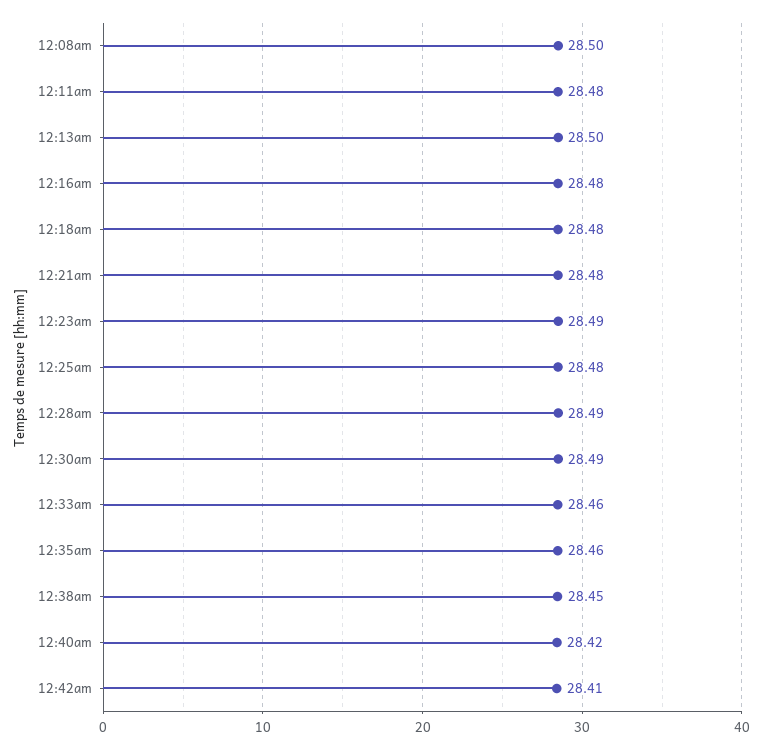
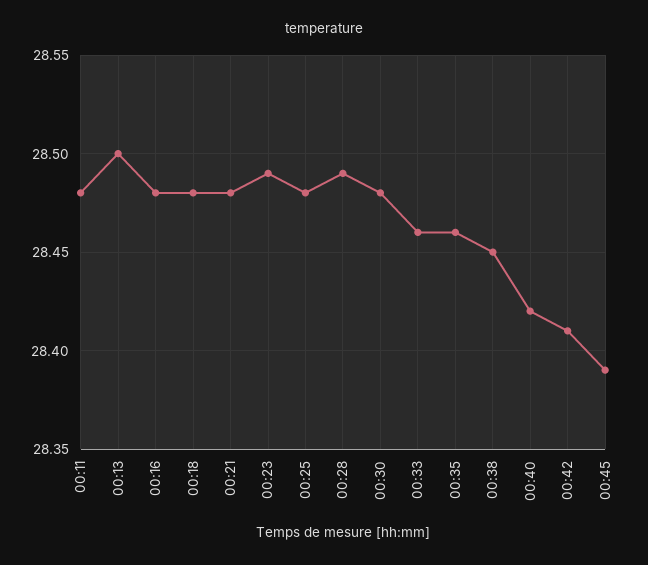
12:08am: 28.5 -> none
12:30am: 28.49 -> 28.48
00:45: none -> 28.39

